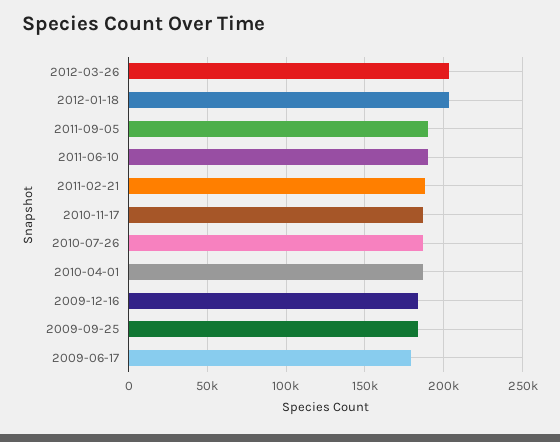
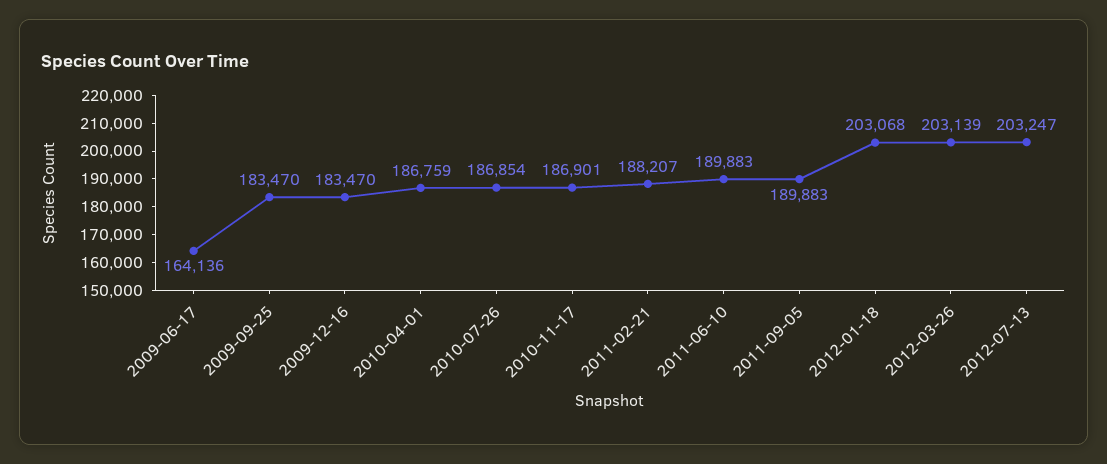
2009-06-17: 180000 -> 164136
2012-07-13: none -> 203247

